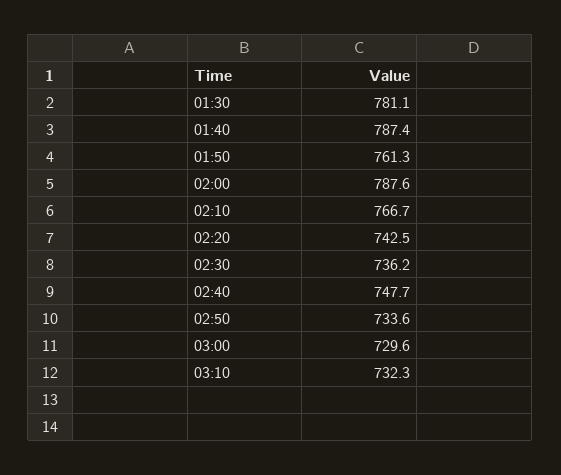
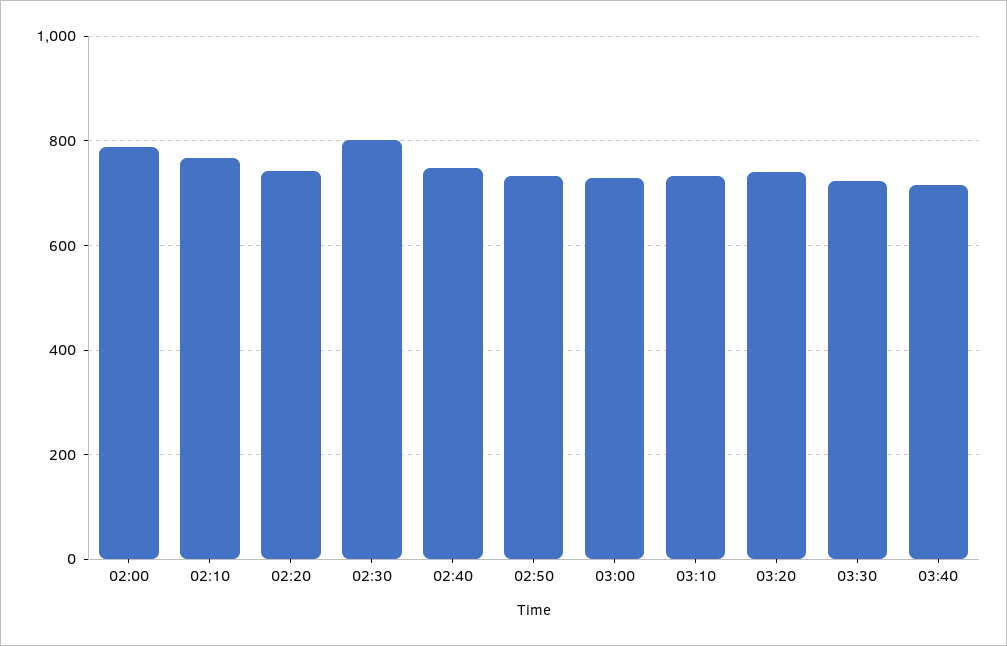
01:30: 781.1 -> none
01:40: 787.4 -> none
01:50: 761.3 -> none
02:30: 736.2 -> 800
03:20: none -> 740
03:30: none -> 720
03:40: none -> 720

